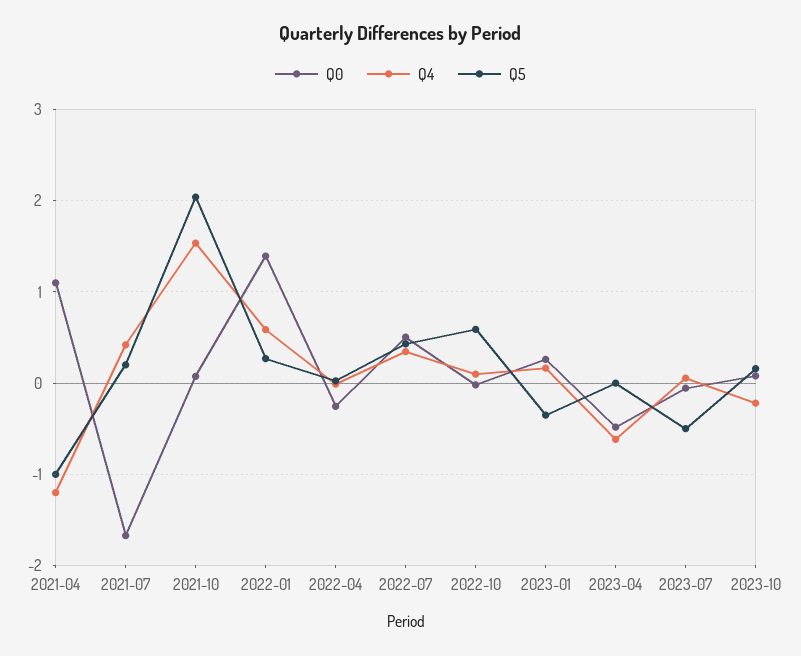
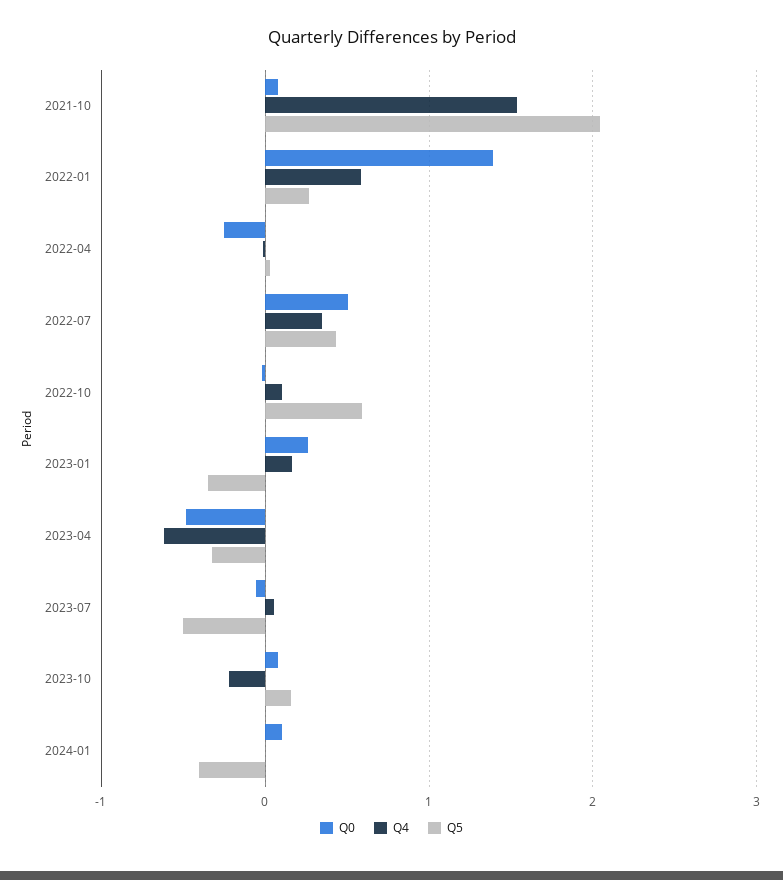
Q0, 2021-04: 1.1 -> none
Q4, 2021-04: -1.2 -> none
Q5, 2021-04: -1 -> none
Q0, 2021-07: -1.7 -> none
Q4, 2021-07: 0.4 -> none
Q5, 2021-07: 0.2 -> none
Q5, 2023-04: 0 -> -0.3
Q0, 2024-01: none -> 0.1
Q4, 2024-01: none -> 0
Q5, 2024-01: none -> -0.4

